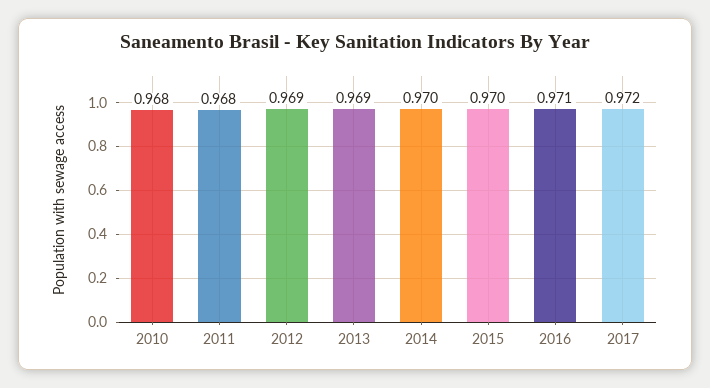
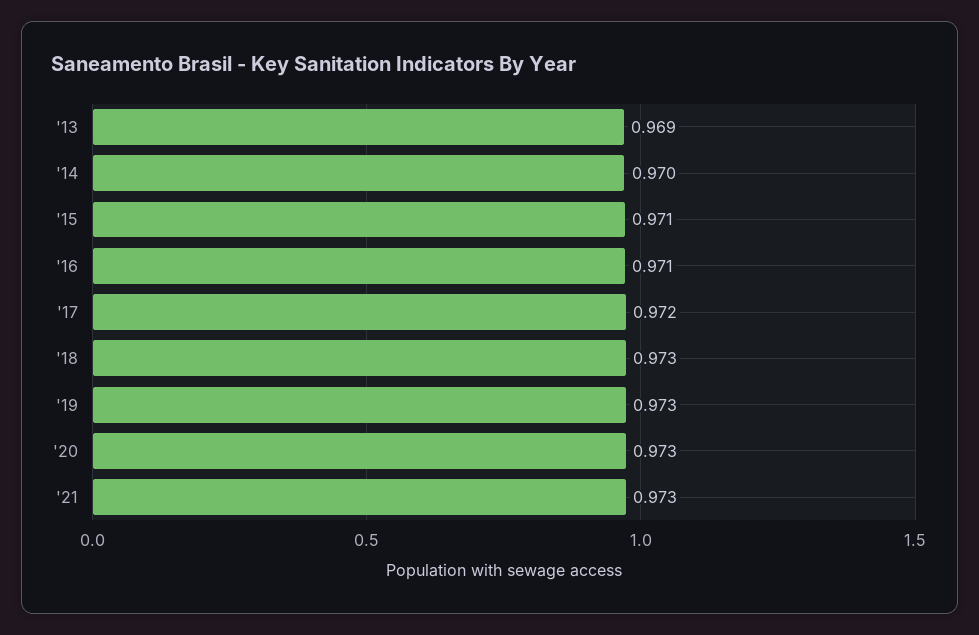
2010: 0.968 -> none
2011: 0.968 -> none
2012: 0.969 -> none
2015: 0.97 -> 0.971
'18: none -> 0.973
'19: none -> 0.973
'20: none -> 0.973
'21: none -> 0.973

